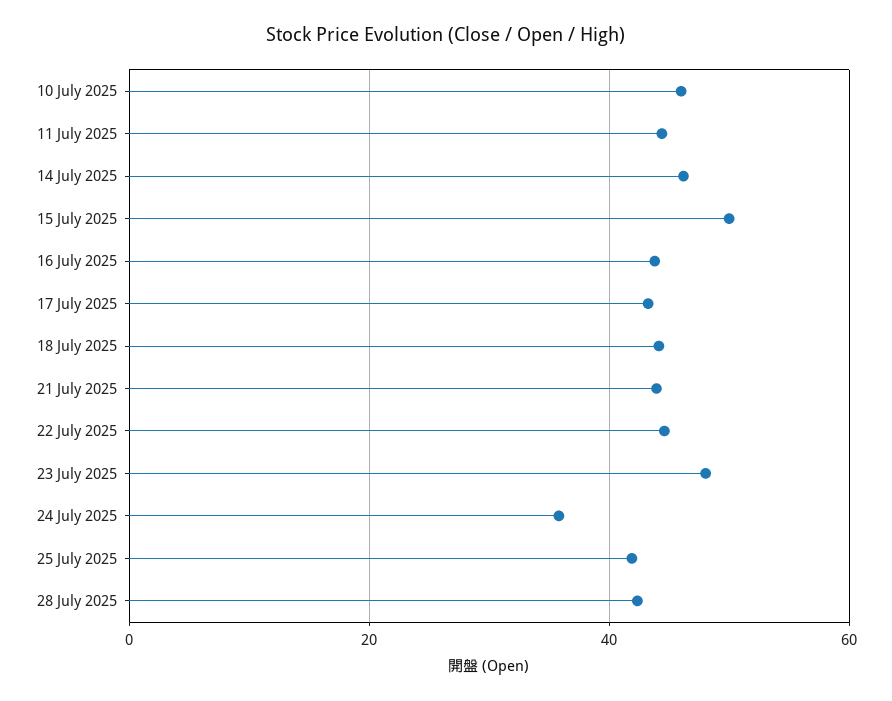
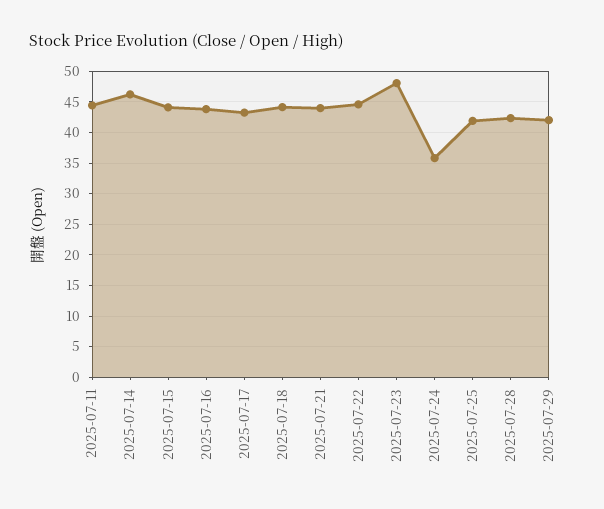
10 July 2025: 46 -> none
15 July 2025: 50 -> 44
2025-07-29: none -> 42

